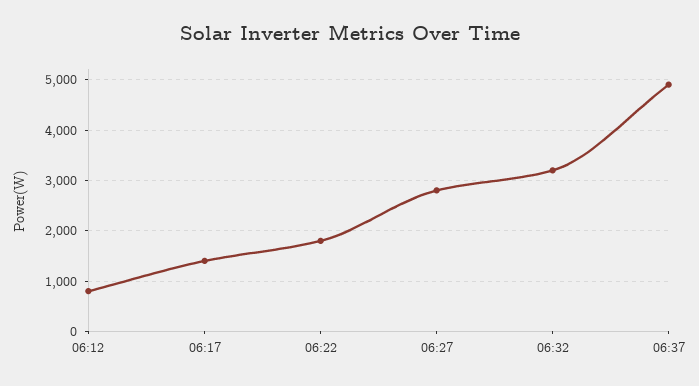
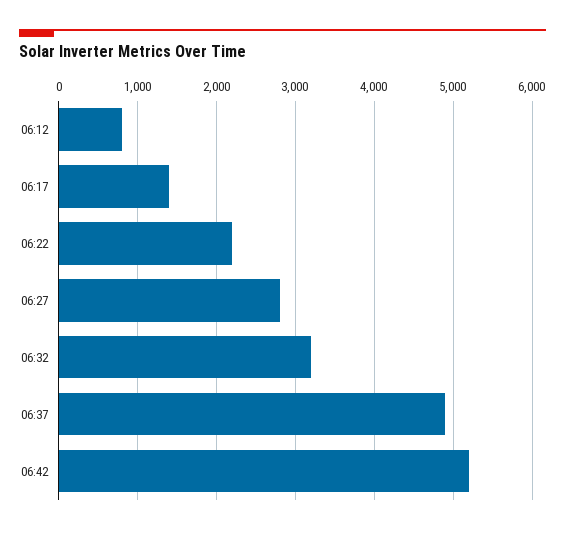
06:22: 1800 -> 2200
06:42: none -> 5200

